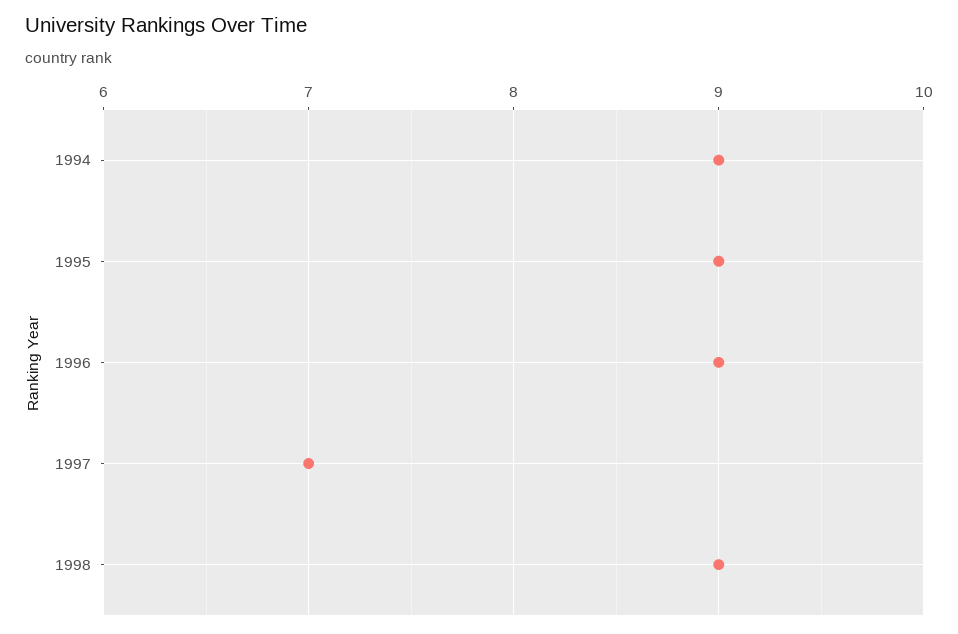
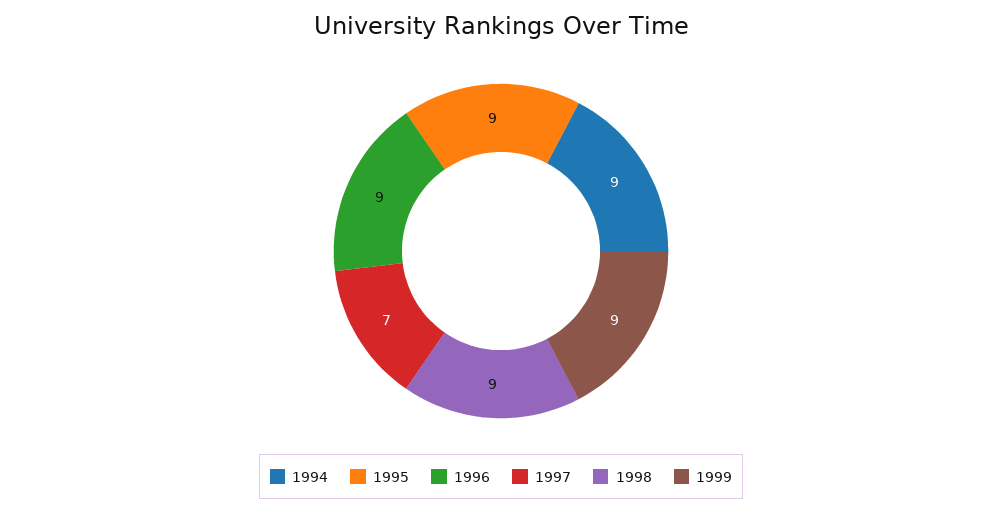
1999: none -> 9

